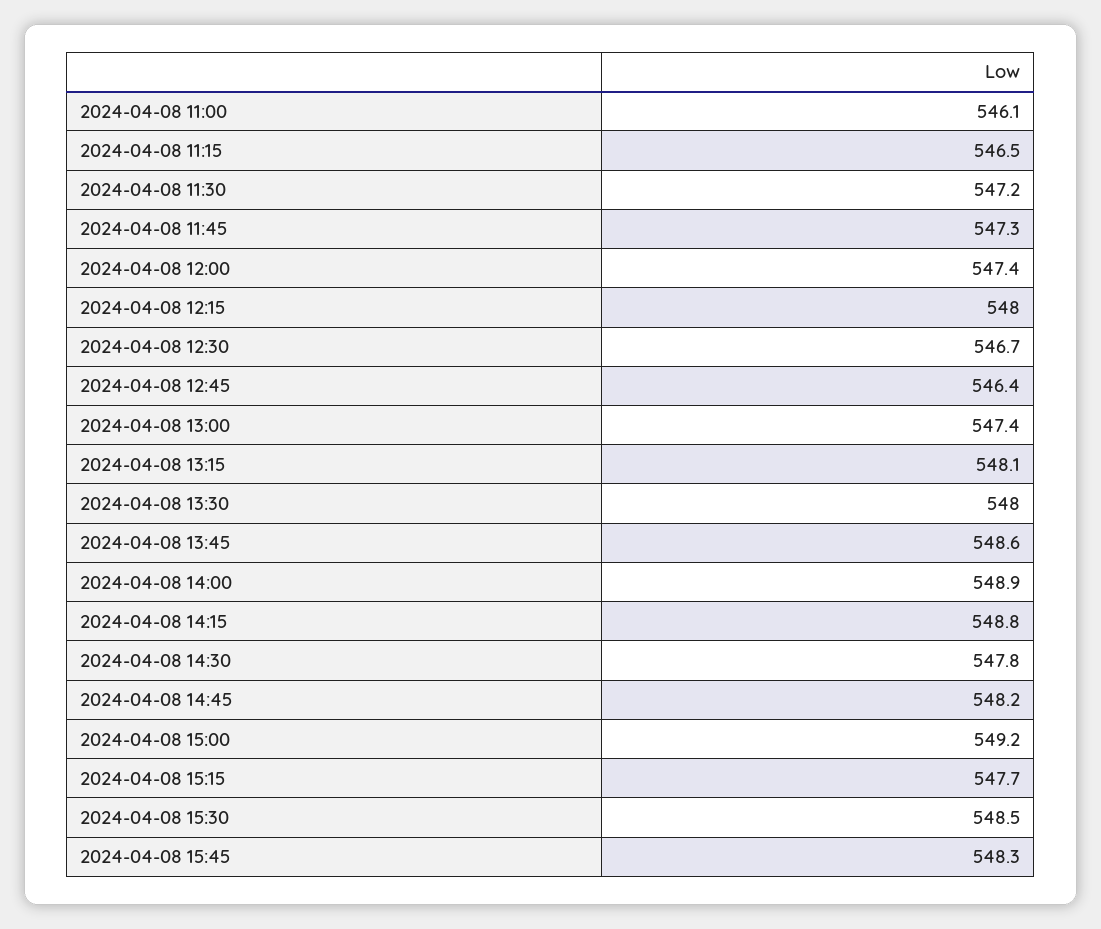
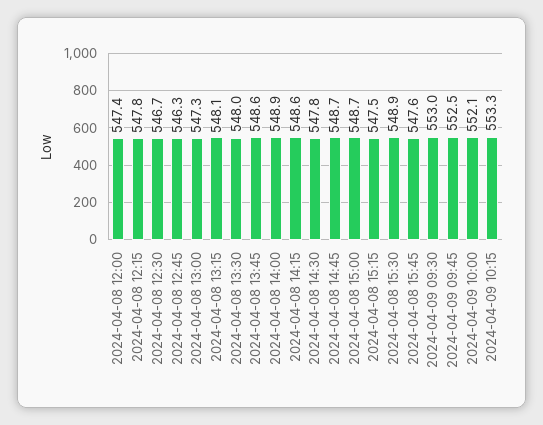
2024-04-08 11:00: 546.1 -> none
2024-04-08 11:15: 546.5 -> none
2024-04-08 11:30: 547.2 -> none
2024-04-08 11:45: 547.3 -> none
2024-04-08 12:15: 548 -> 547.8
2024-04-08 12:45: 546.4 -> 546.3
2024-04-08 13:00: 547.4 -> 547.3
2024-04-08 14:15: 548.8 -> 548.6
2024-04-08 14:45: 548.2 -> 548.7
2024-04-08 15:00: 549.2 -> 548.7
2024-04-08 15:15: 547.7 -> 547.5
2024-04-08 15:30: 548.5 -> 548.9
2024-04-08 15:45: 548.3 -> 547.6
2024-04-09 09:30: none -> 553
2024-04-09 09:45: none -> 552.5
2024-04-09 10:00: none -> 552.1
2024-04-09 10:15: none -> 553.3

